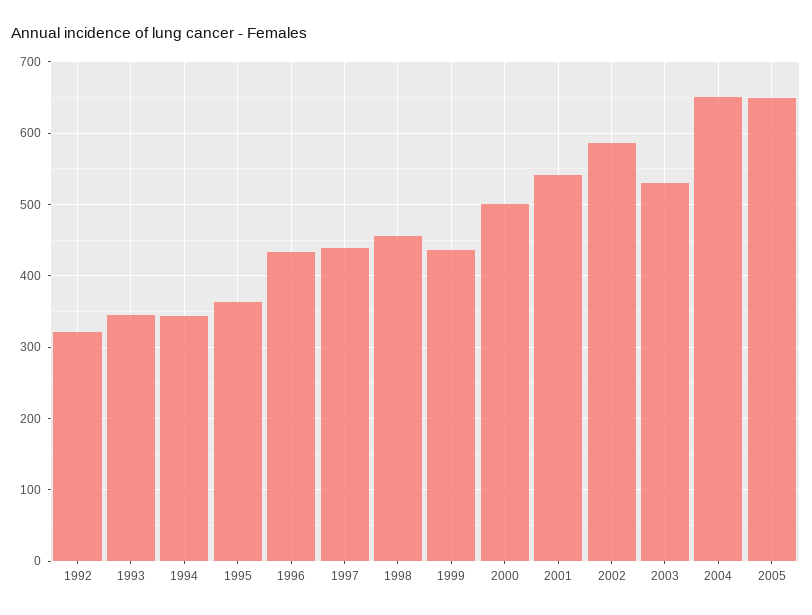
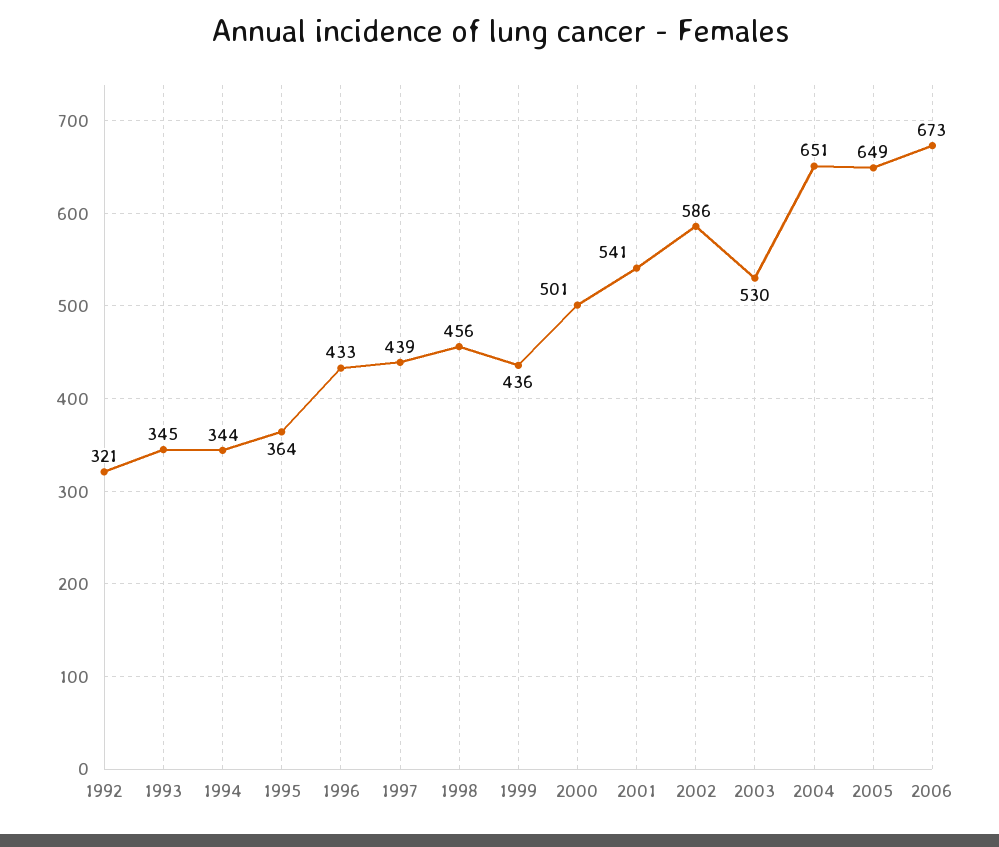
2006: none -> 673

